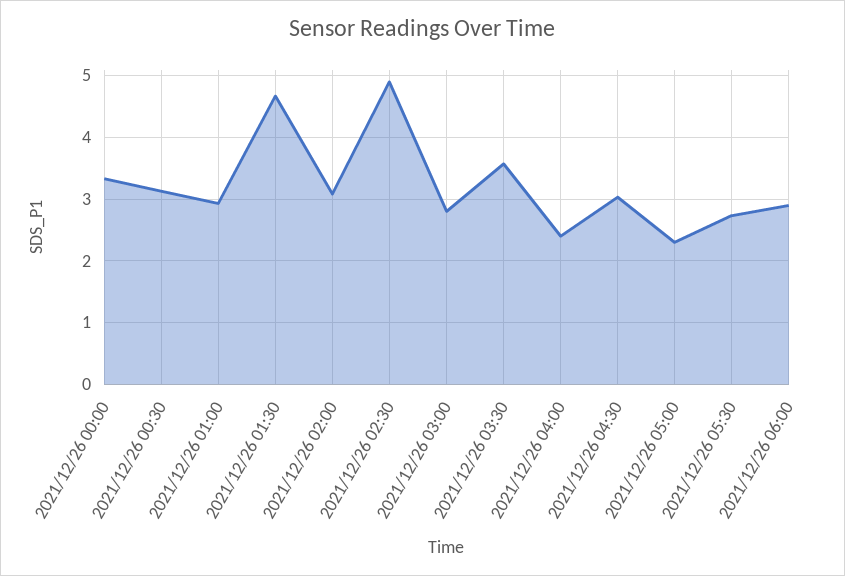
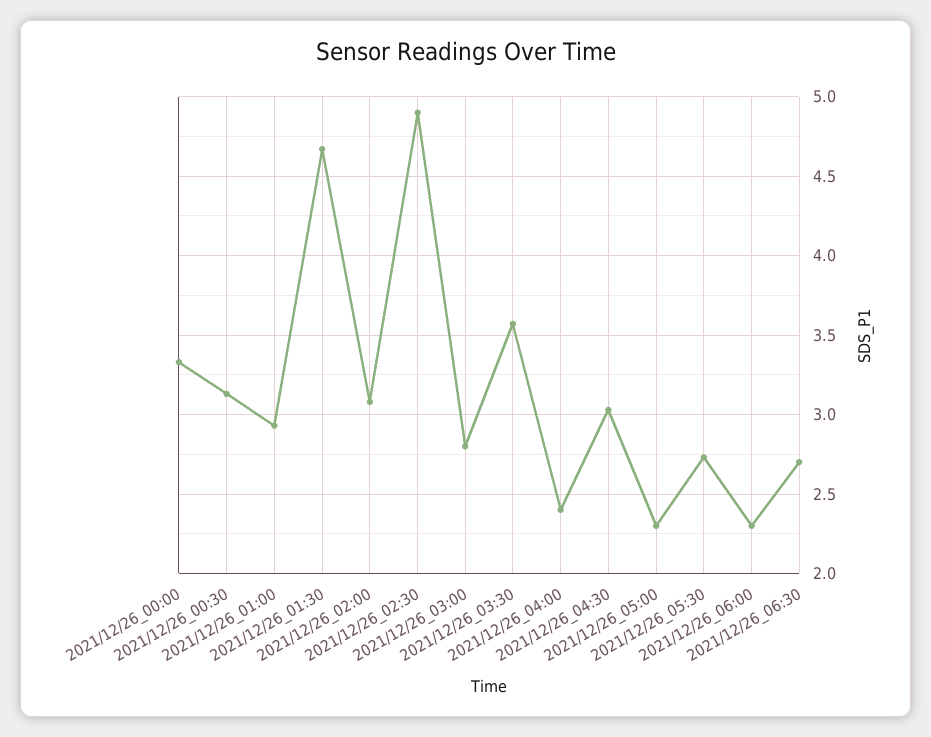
2021/12/26 06:00: 2.9 -> 2.3
2021/12/26_06:30: none -> 2.7

